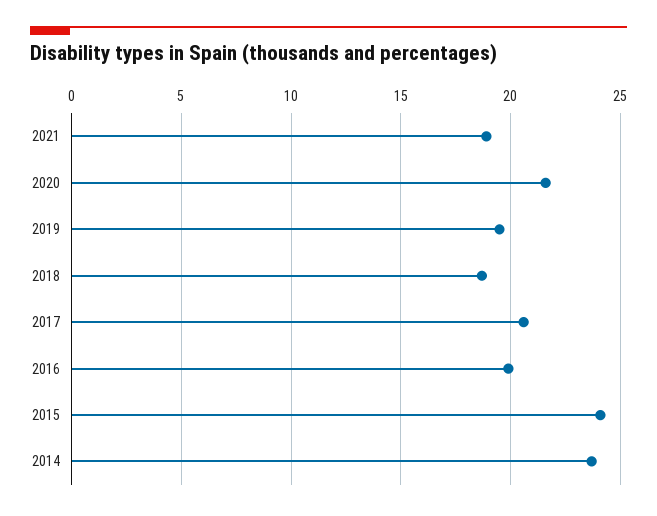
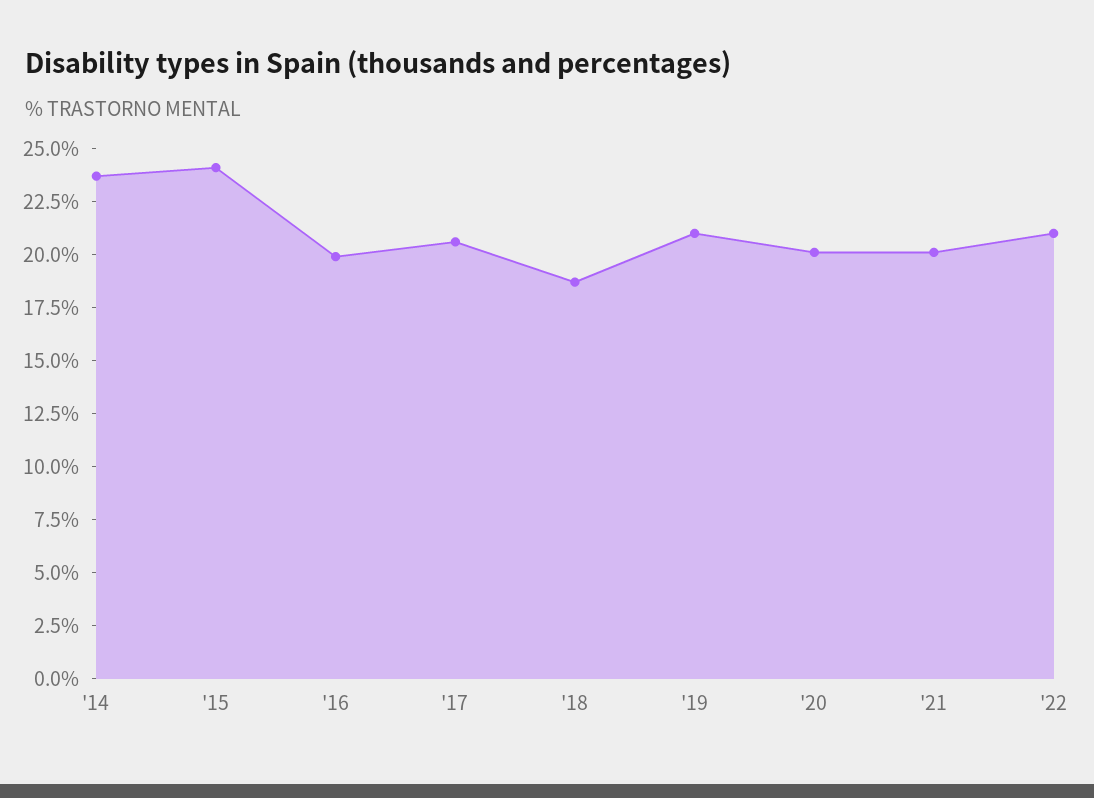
2021: 19 -> 20
2020: 21.5 -> 20
2019: 19.5 -> 21
'22: none -> 21

